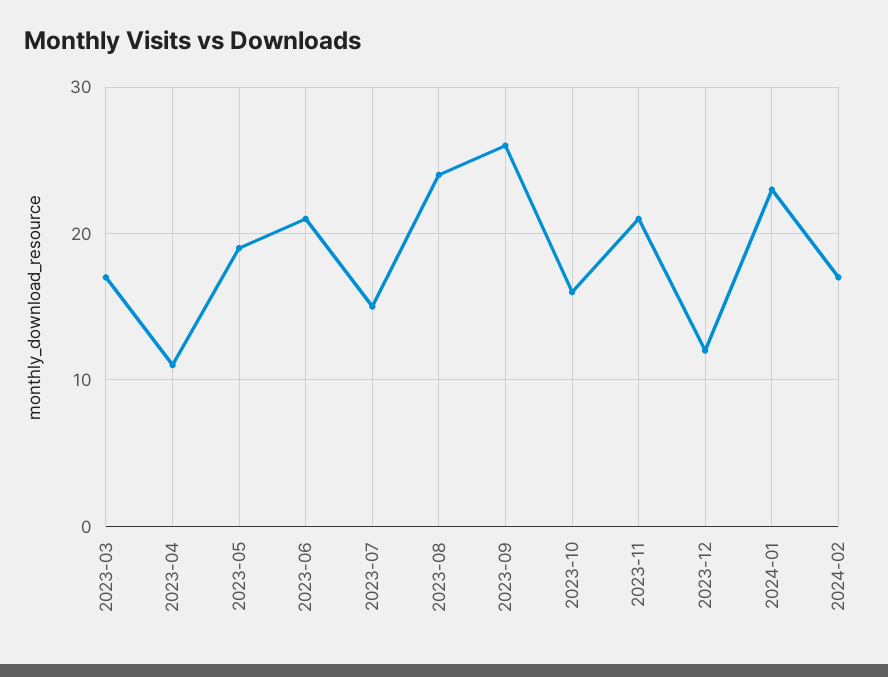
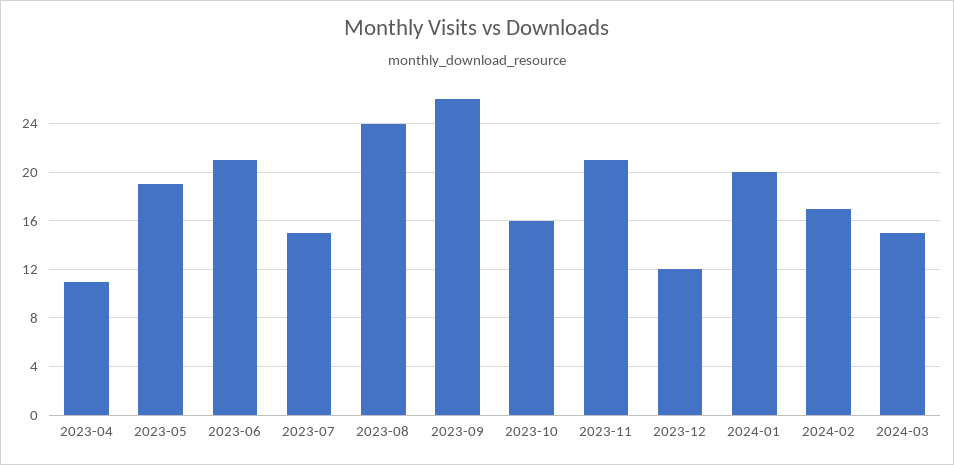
2023-03: 17 -> none
2024-01: 23 -> 20
2024-03: none -> 15

